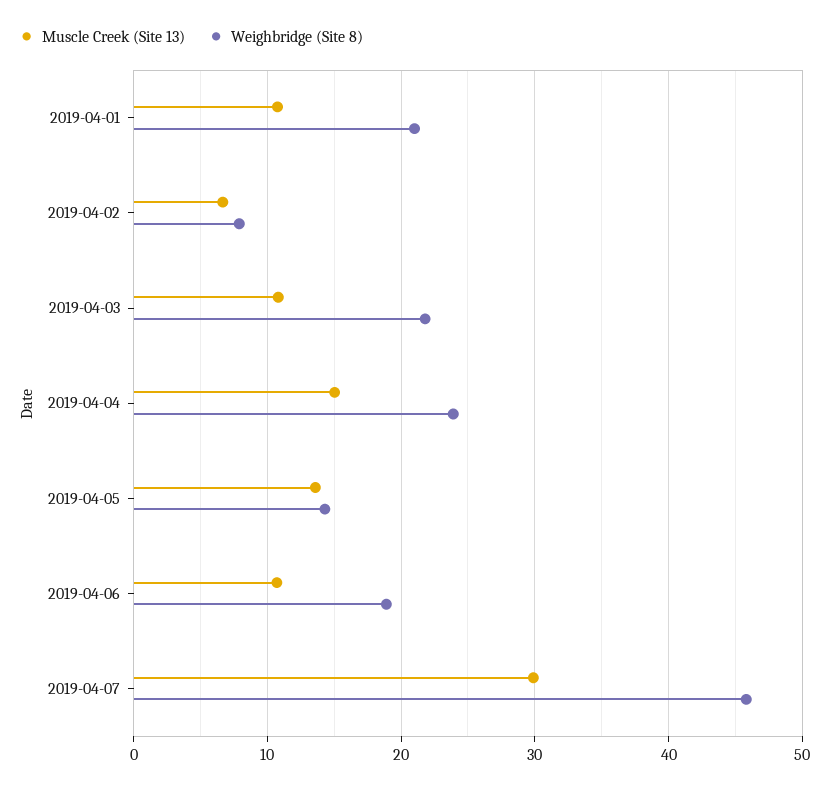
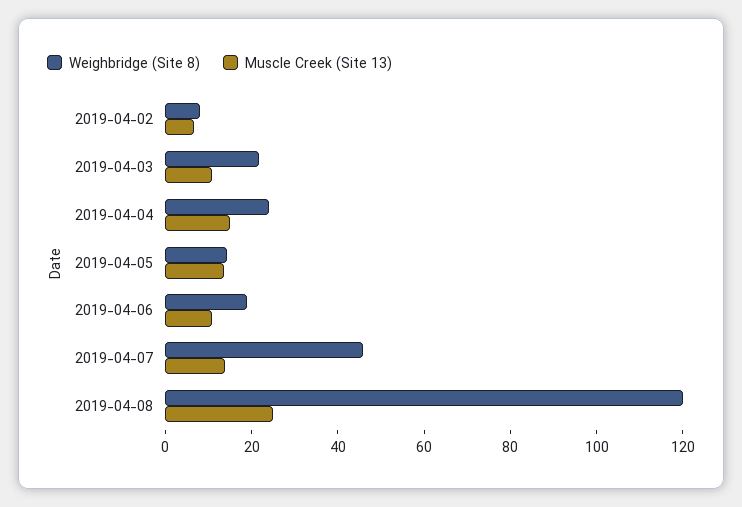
Muscle Creek (Site 13), 2019-04-01: 11 -> none
Weighbridge (Site 8), 2019-04-01: 21 -> none
Muscle Creek (Site 13), 2019-04-07: 30 -> 15
Weighbridge (Site 8), 2019-04-08: none -> 120
Muscle Creek (Site 13), 2019-04-08: none -> 25

